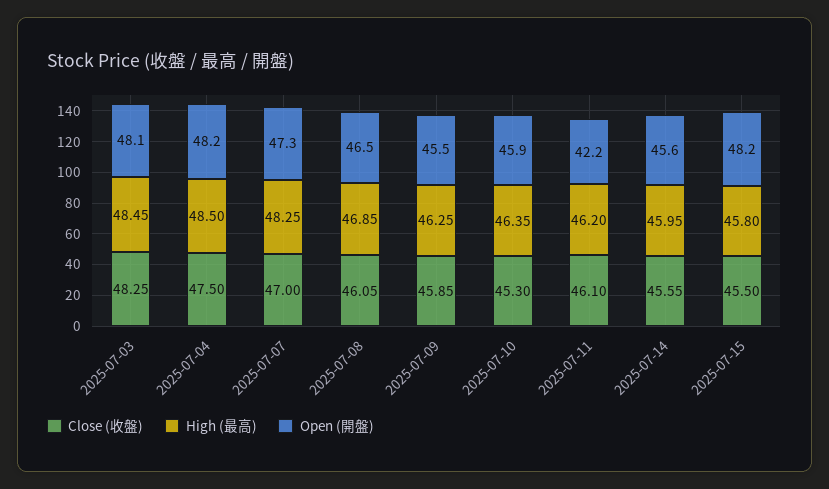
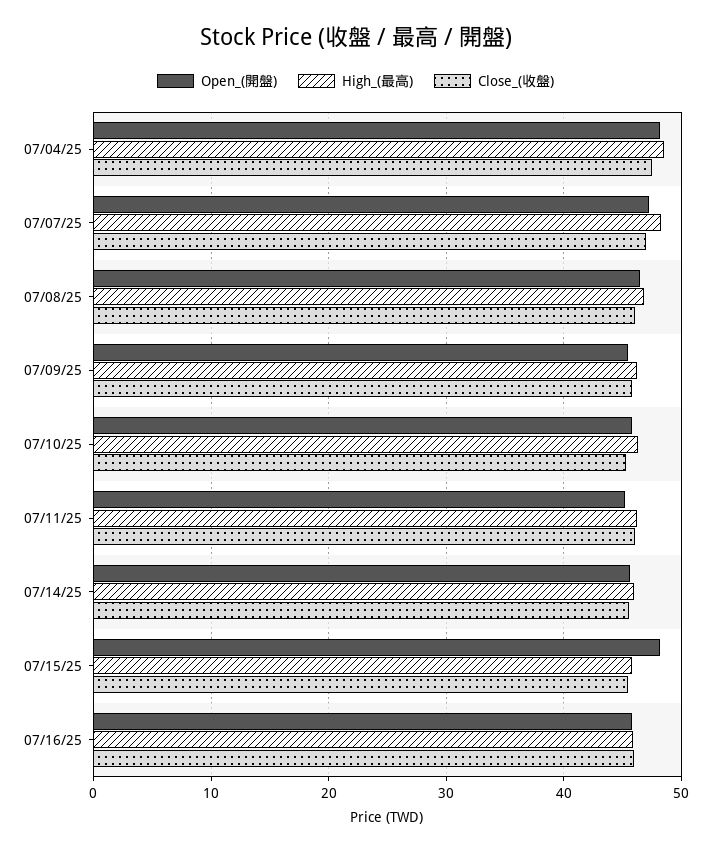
Close (收盤), 2025-07-03: 48.25 -> none
High (最高), 2025-07-03: 48.45 -> none
Open (開盤), 2025-07-03: 48.1 -> none
Open (開盤), 2025-07-11: 42.2 -> 45
Open (開盤), 07/16/25: none -> 46
High (最高), 07/16/25: none -> 46
Close (收盤), 07/16/25: none -> 46

